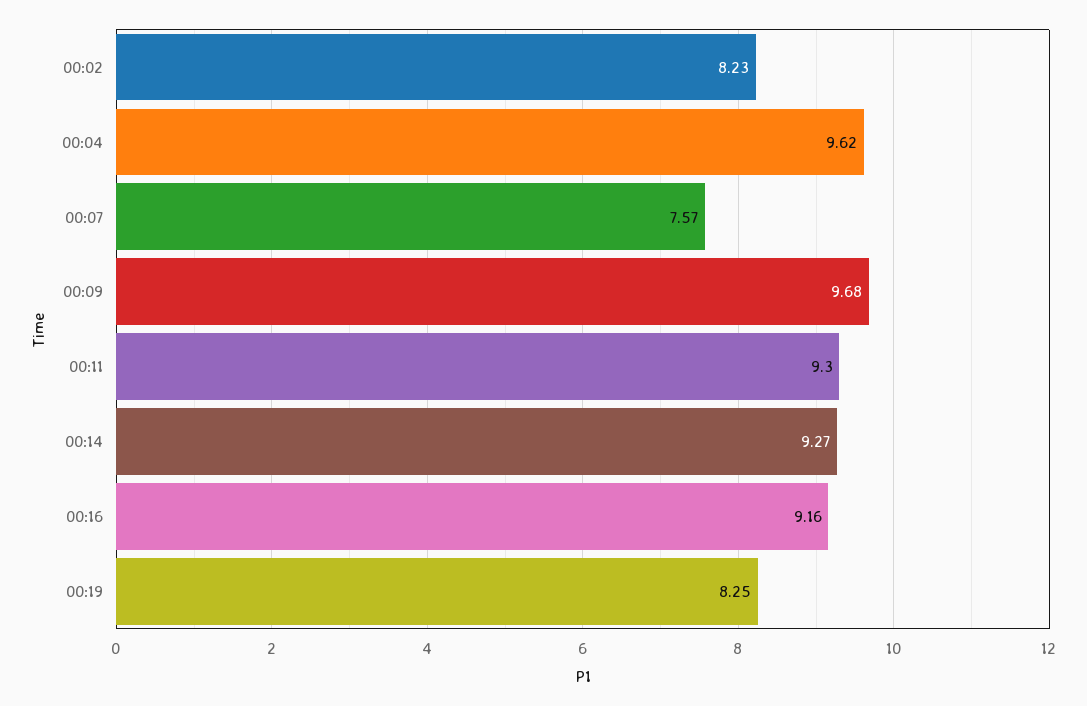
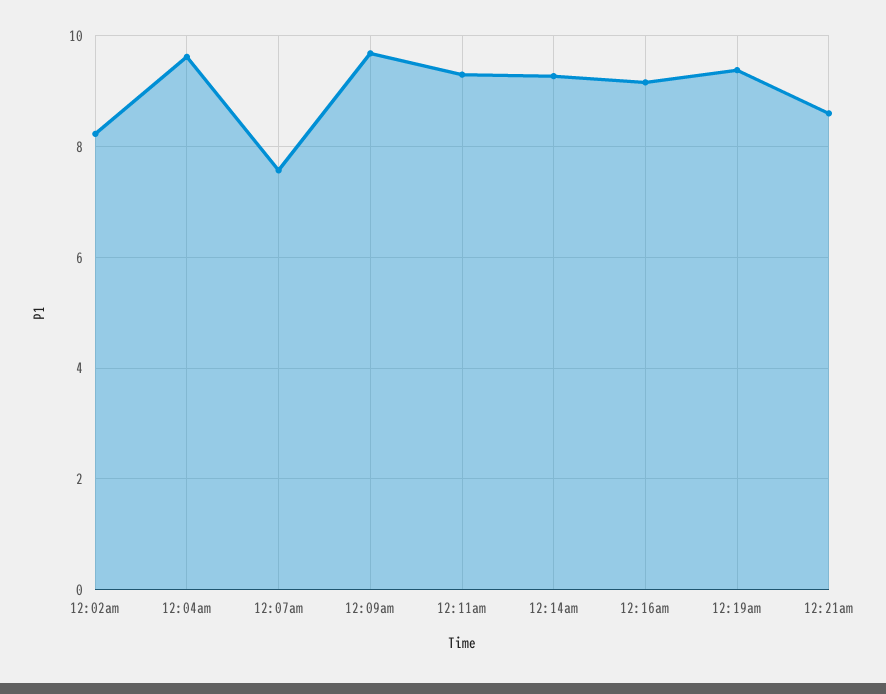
00:19: 8.25 -> 9.4
12:21am: none -> 8.6

